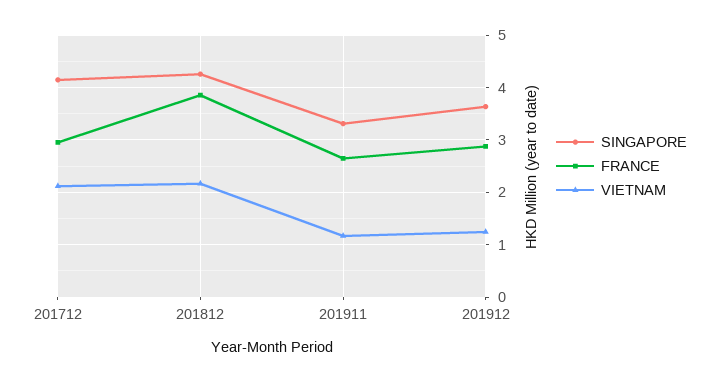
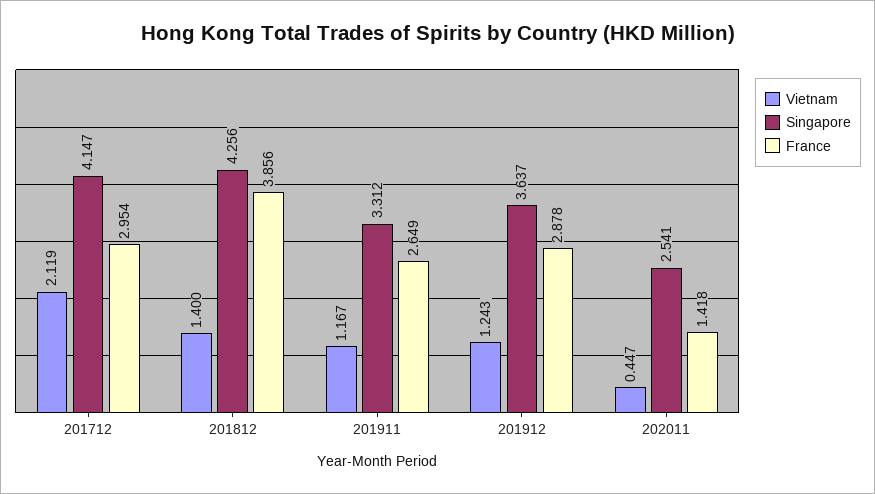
VIETNAM, 201812: 2.2 -> 1.4
VIETNAM, 202011: none -> 0.447
SINGAPORE, 202011: none -> 2.541
FRANCE, 202011: none -> 1.418

